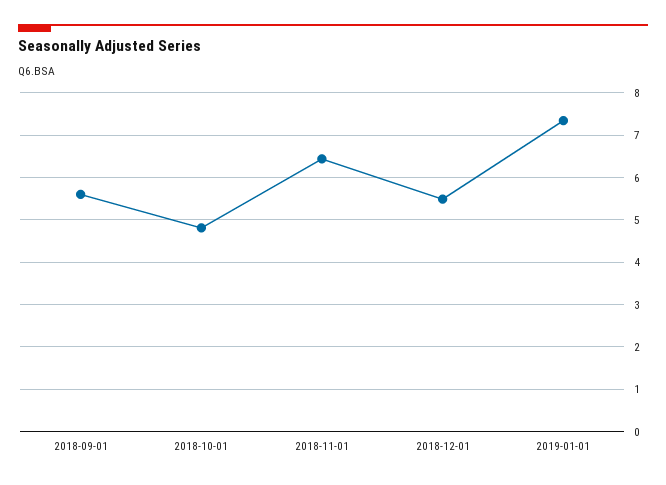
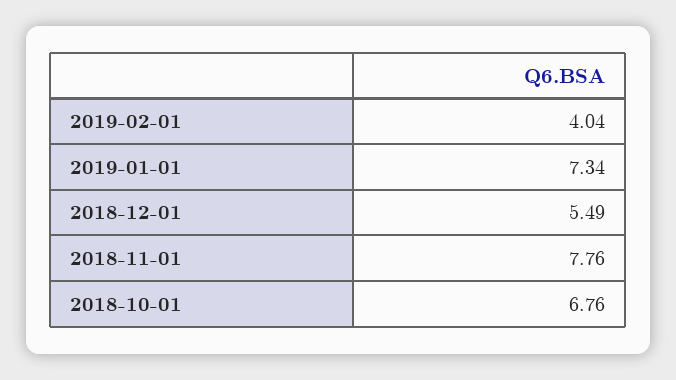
2018-09-01: 5.6 -> none
2018-10-01: 4.8 -> 6.76
2018-11-01: 6.4 -> 7.76
2019-02-01: none -> 4.04

